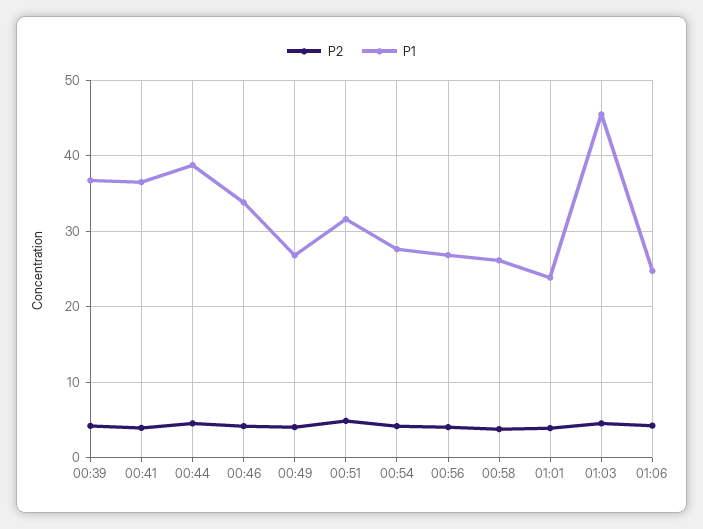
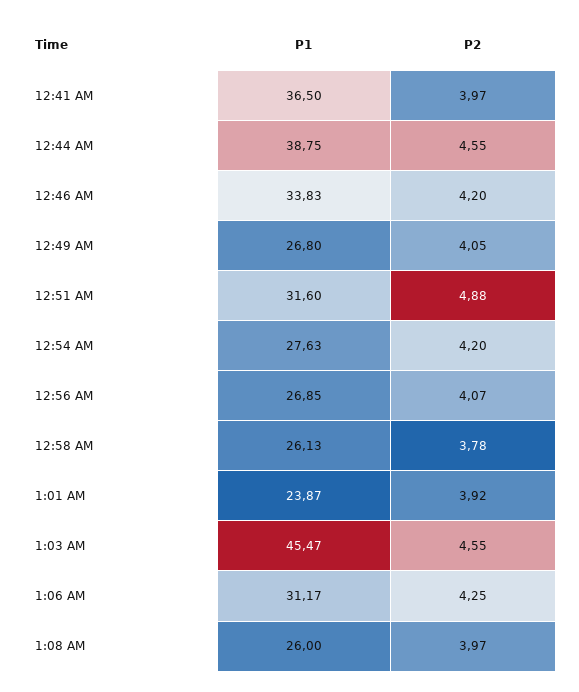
P2, 00:39: 4 -> none
P1, 00:39: 37 -> none
P1, 01:06: 25 -> 31.17
P1, 1:08 AM: none -> 26
P2, 1:08 AM: none -> 3.97

